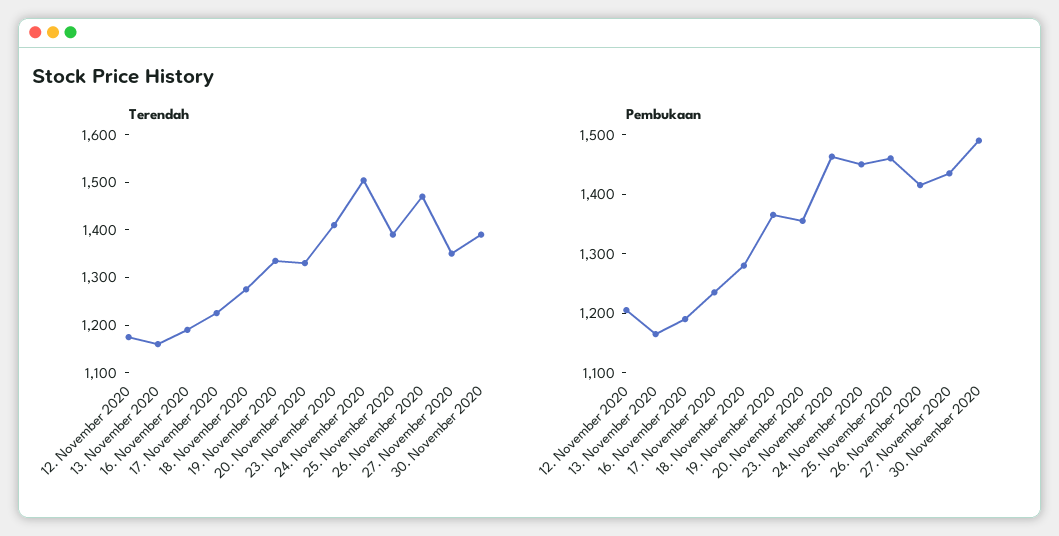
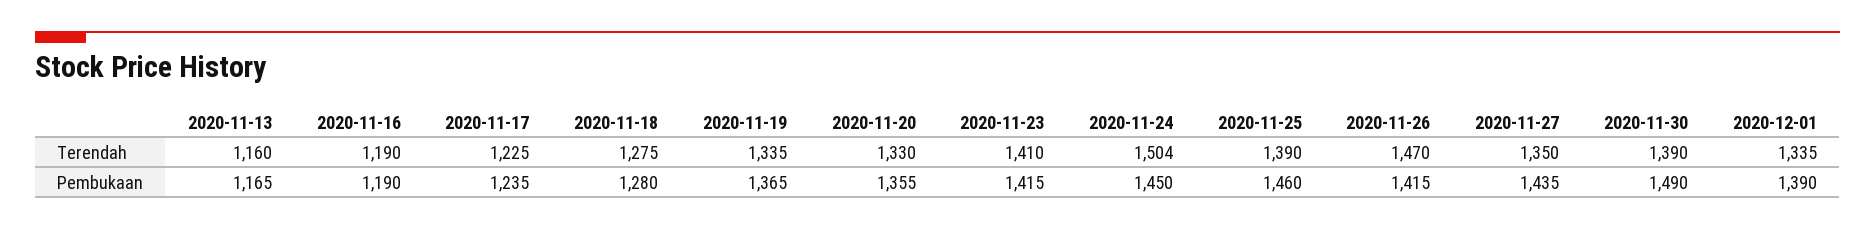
Terendah, 12. November 2020: 1180 -> none
Pembukaan, 12. November 2020: 1200 -> none
Pembukaan, 23. November 2020: 1460 -> 1415
Terendah, 2020-12-01: none -> 1335
Pembukaan, 2020-12-01: none -> 1390

